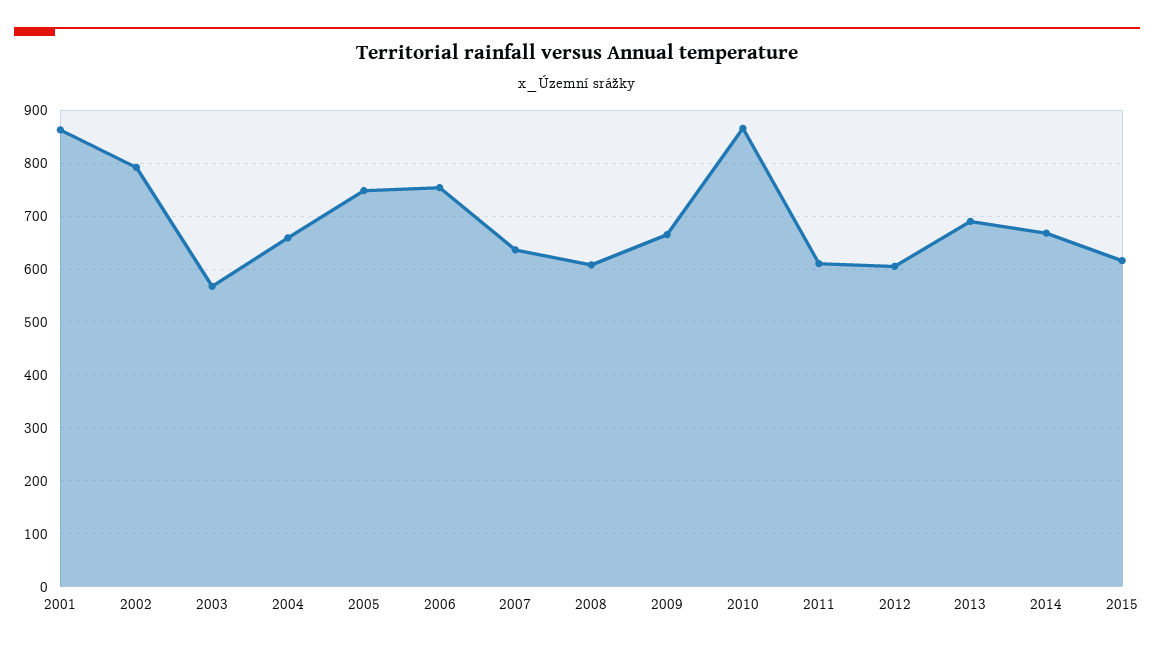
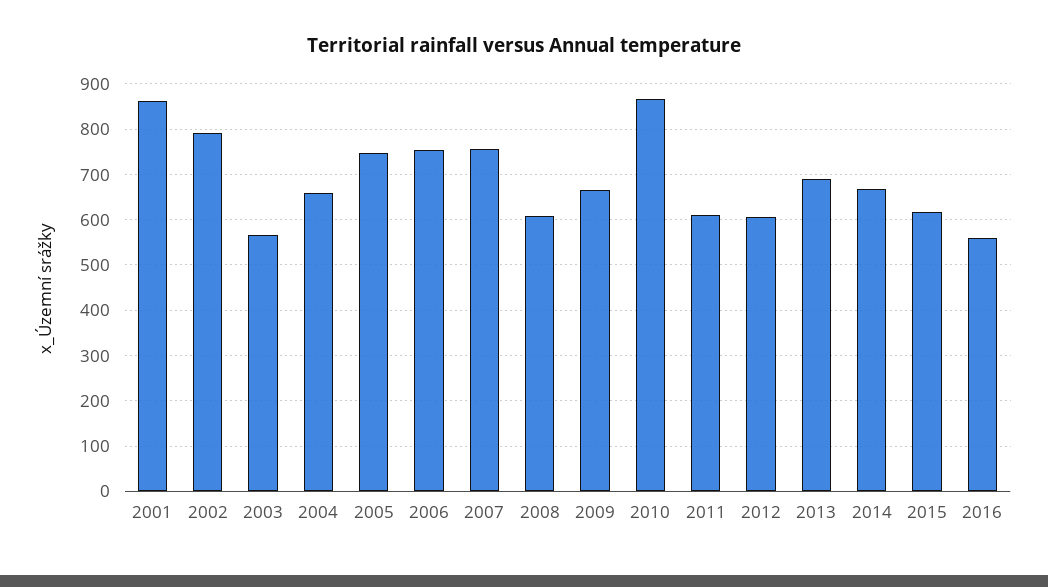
2007: 640 -> 760
2016: none -> 560

